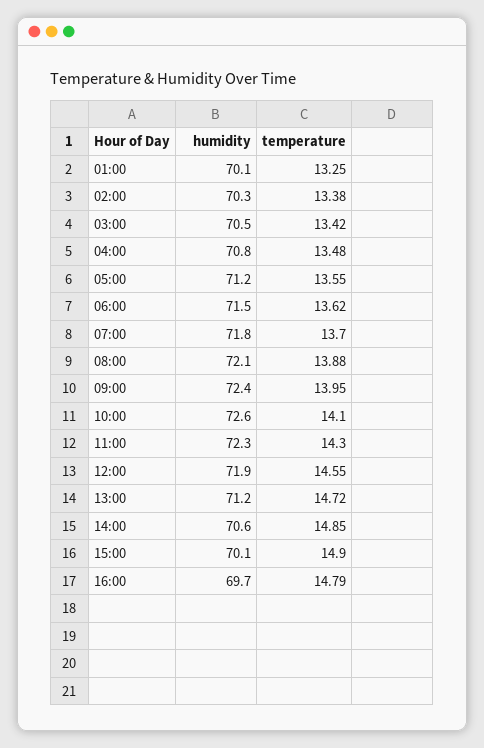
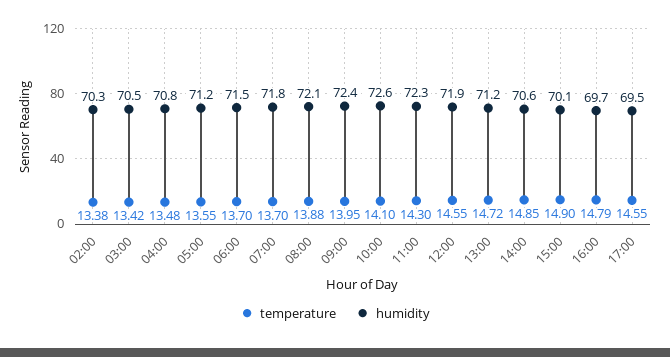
humidity, 01:00: 70.1 -> none
temperature, 01:00: 13.25 -> none
temperature, 06:00: 13.62 -> 13.7
temperature, 17:00: none -> 14.55
humidity, 17:00: none -> 69.5

